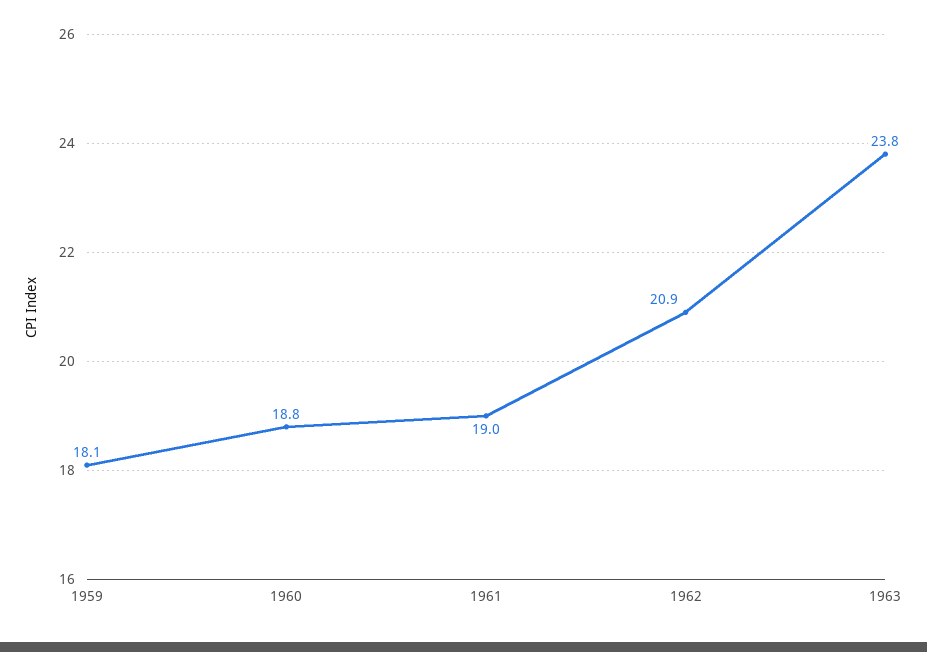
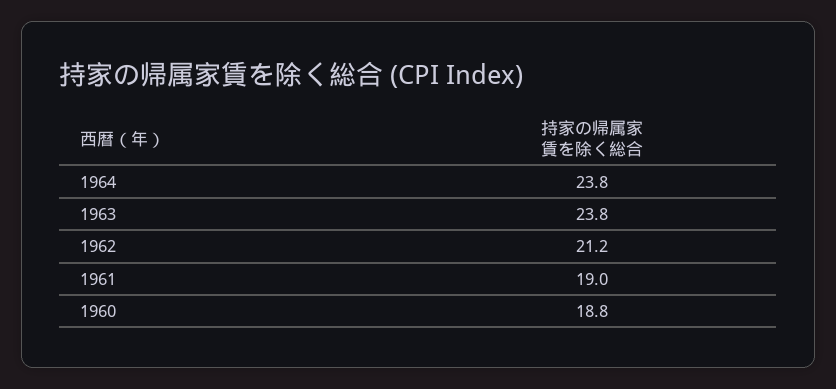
1959: 18.1 -> none
1962: 20.9 -> 21.2
1964: none -> 23.8

